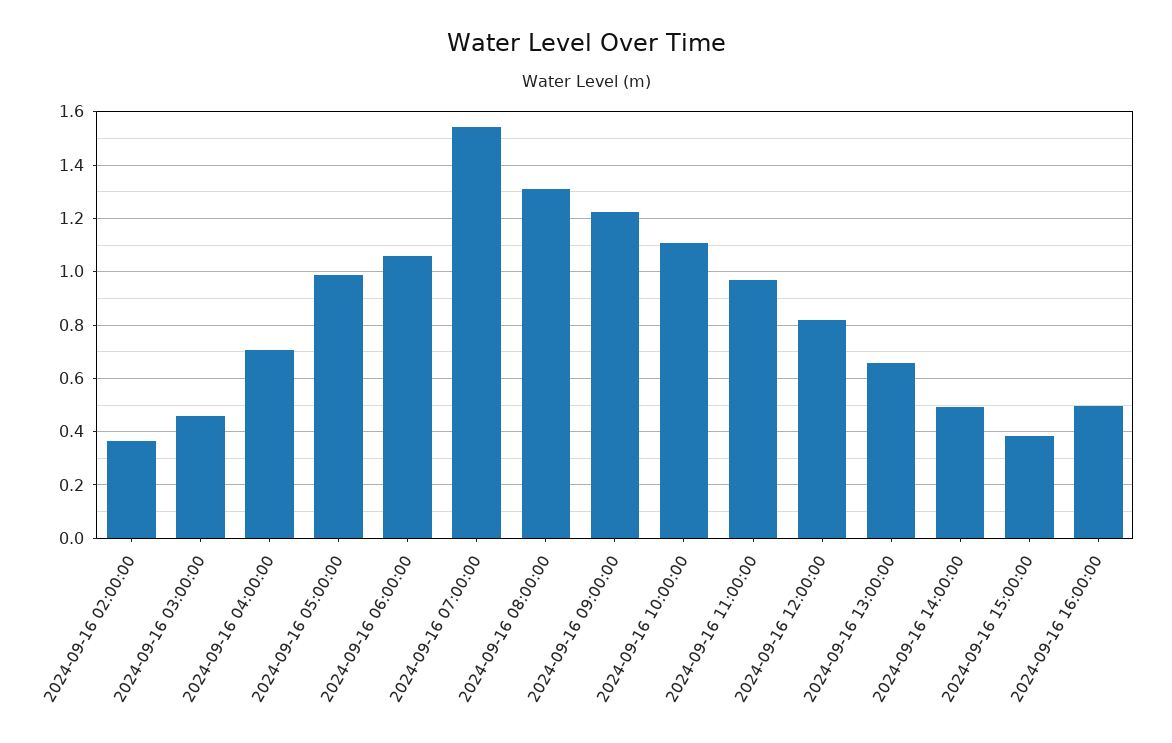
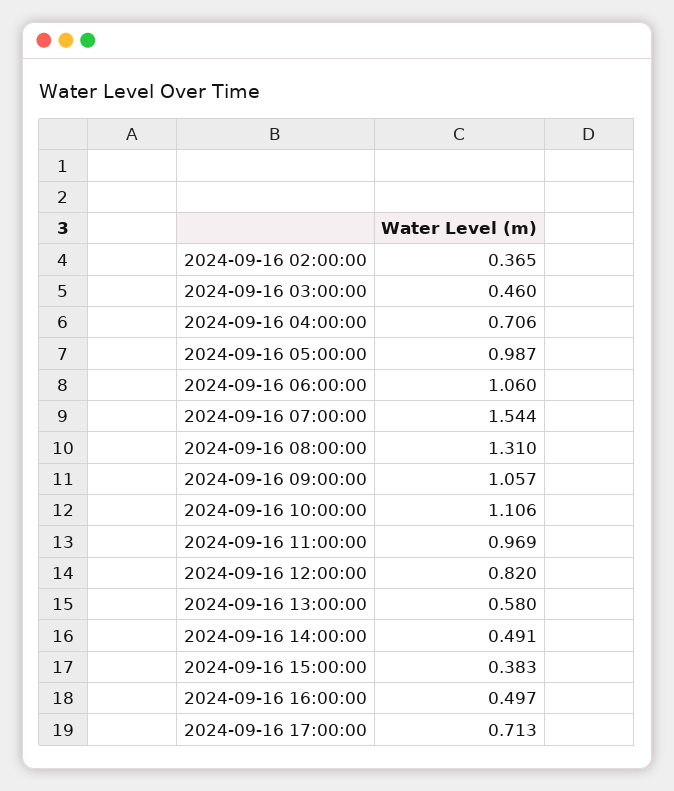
2024-09-16 09:00:00: 1.225 -> 1.057
2024-09-16 13:00:00: 0.65 -> 0.58
2024-09-16 17:00:00: none -> 0.713

